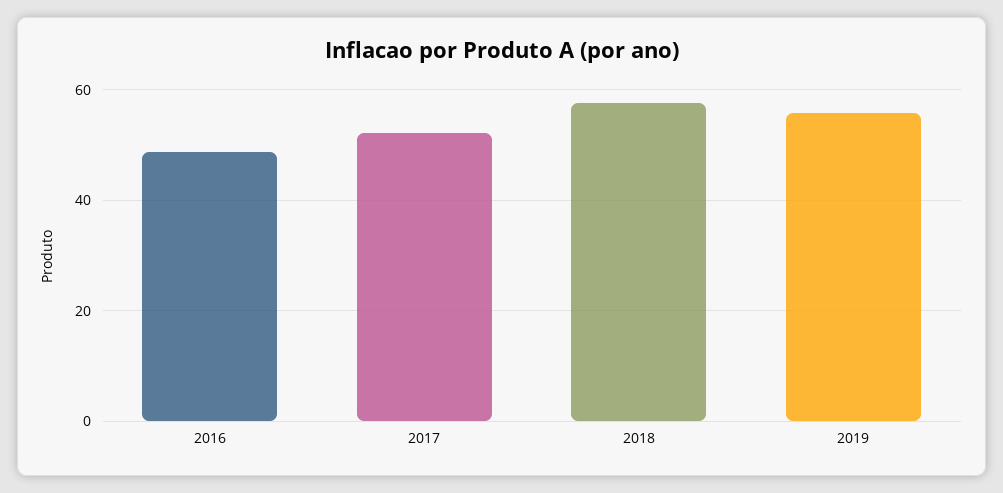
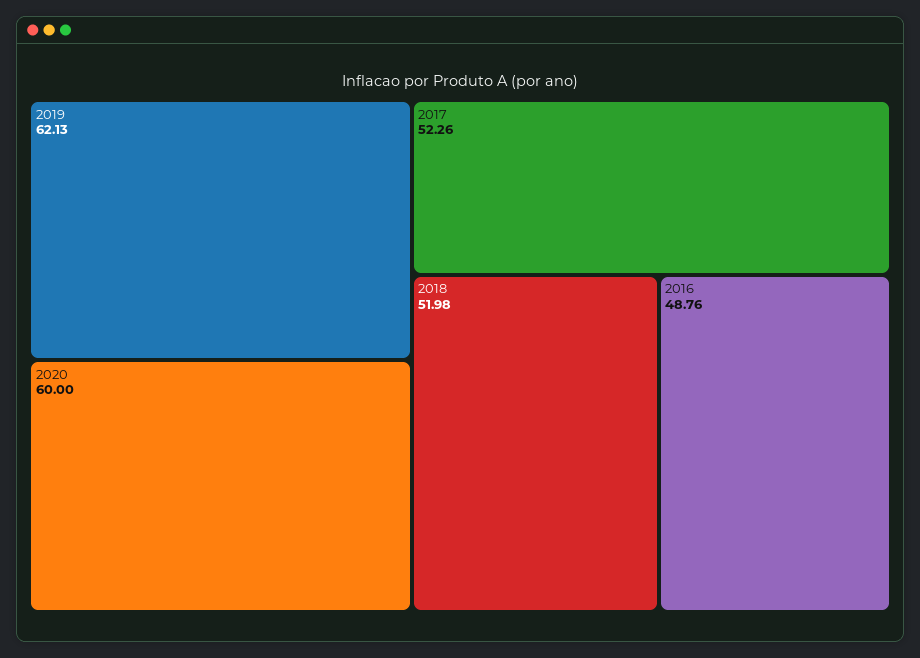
2018: 58 -> 51.98
2019: 56 -> 62.13
2020: none -> 60

